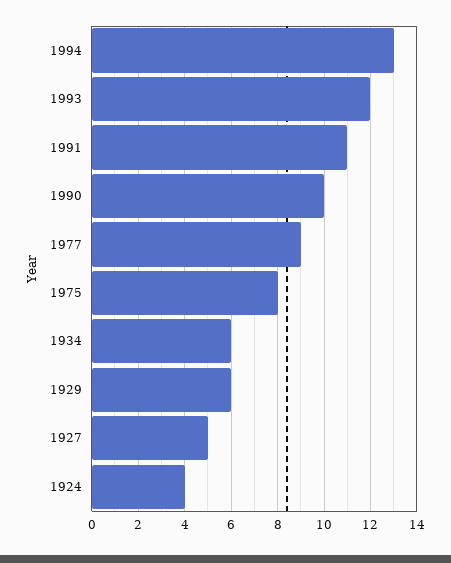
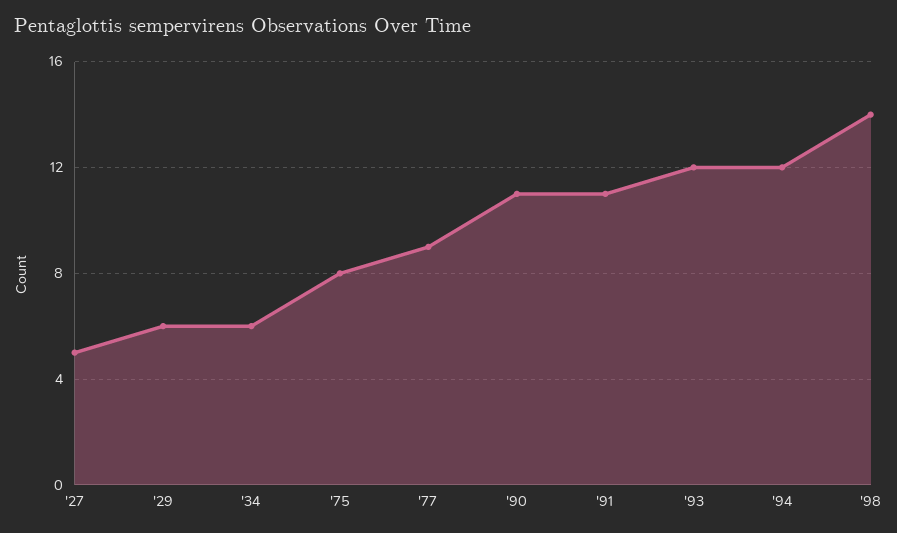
1994: 13 -> 12
1990: 10 -> 11
1924: 4 -> none
'98: none -> 14

